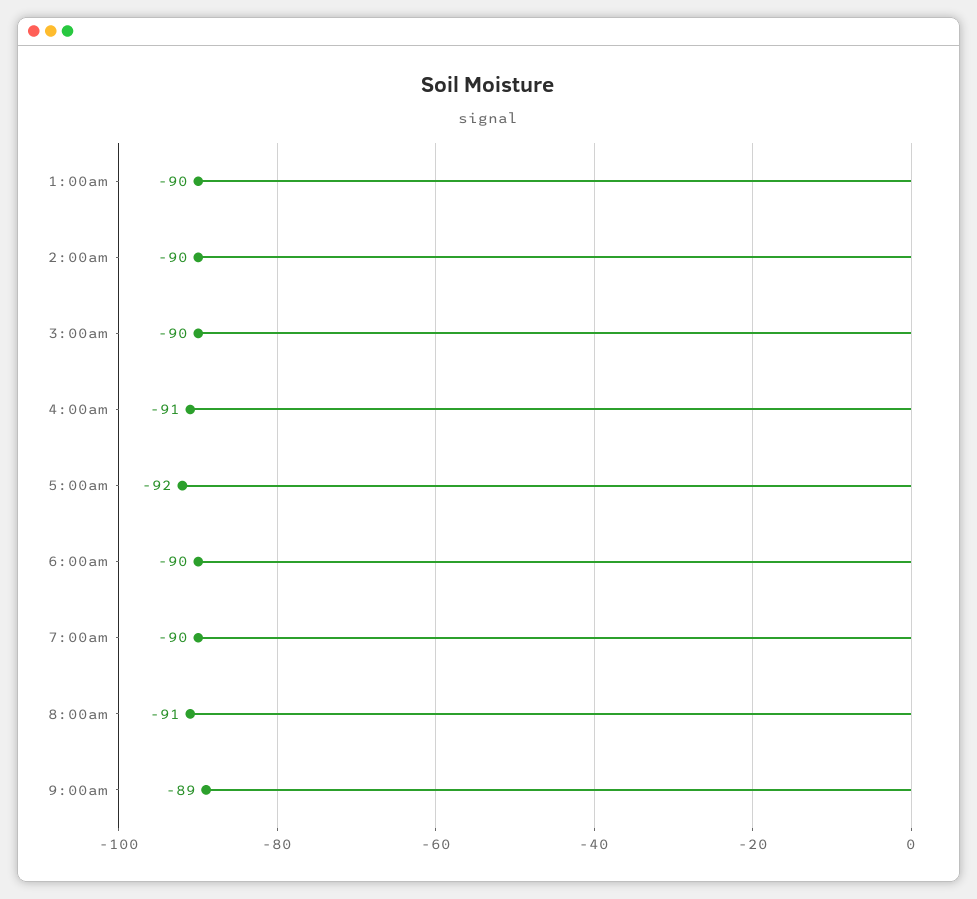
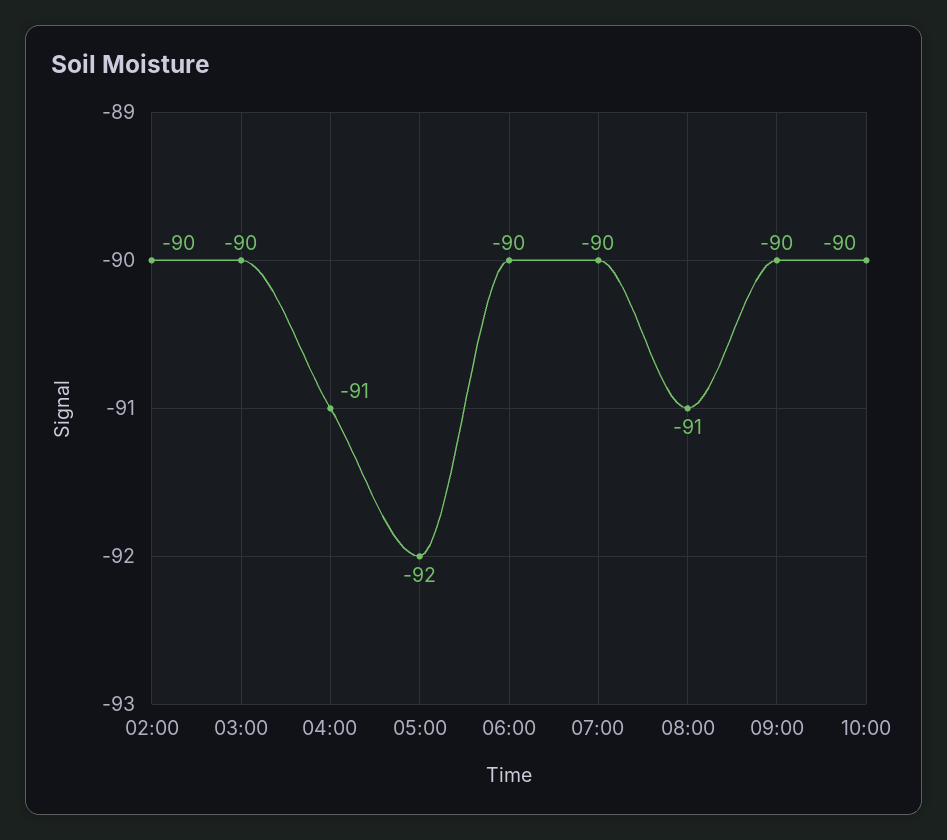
1:00am: -90 -> none
9:00am: -89 -> -90
10:00: none -> -90

